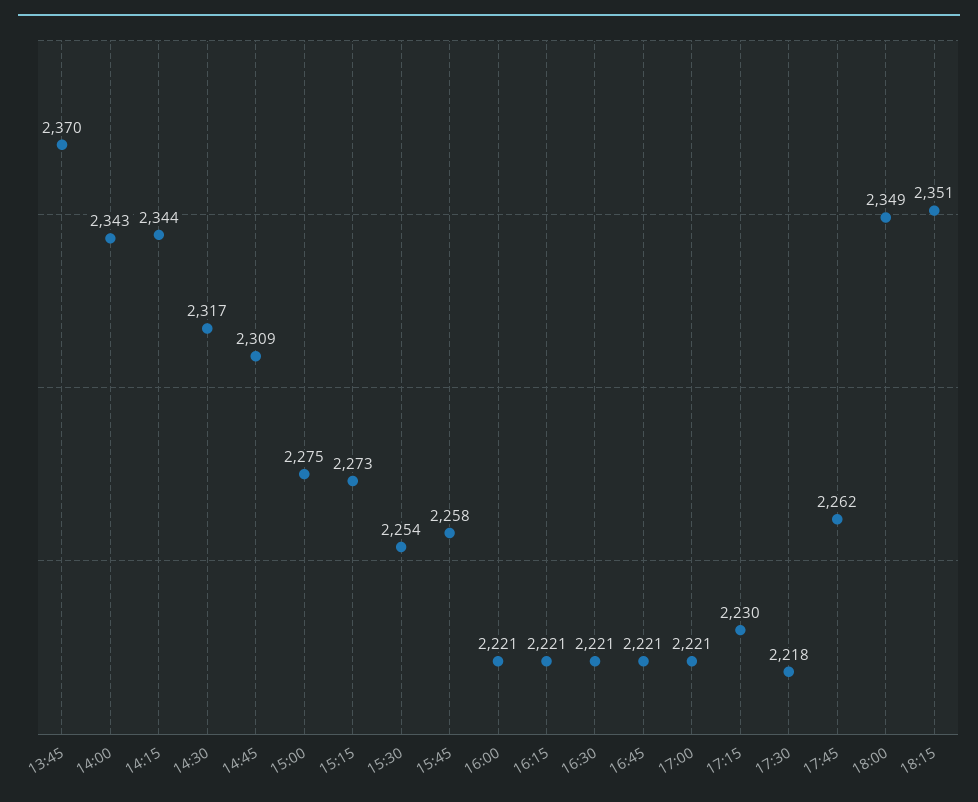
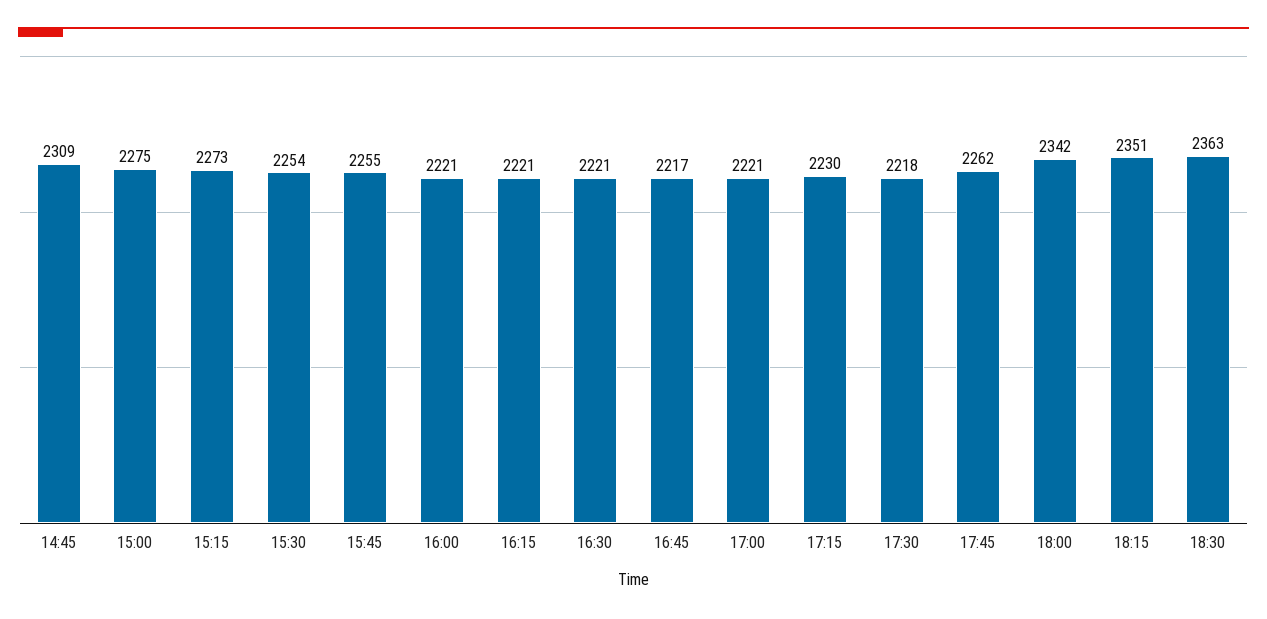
13:45: 2370 -> none
14:00: 2343 -> none
14:15: 2344 -> none
14:30: 2317 -> none
15:45: 2258 -> 2255
16:45: 2221 -> 2217
18:00: 2349 -> 2342
18:30: none -> 2363

